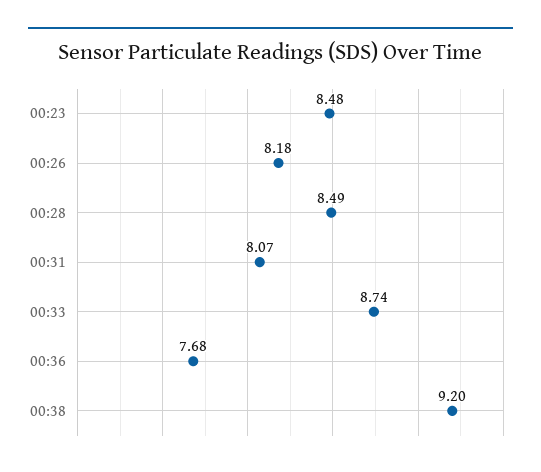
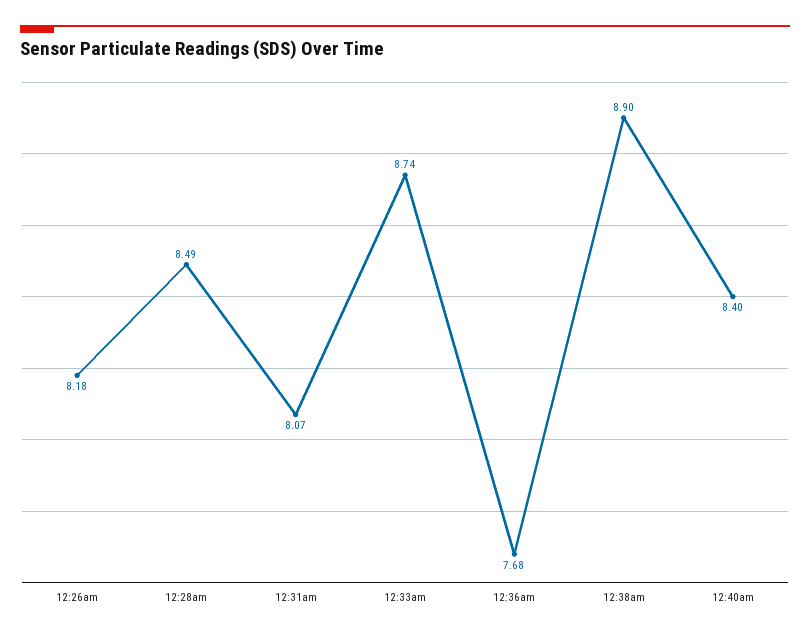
00:23: 8.48 -> none
00:38: 9.2 -> 8.9
12:40am: none -> 8.4

